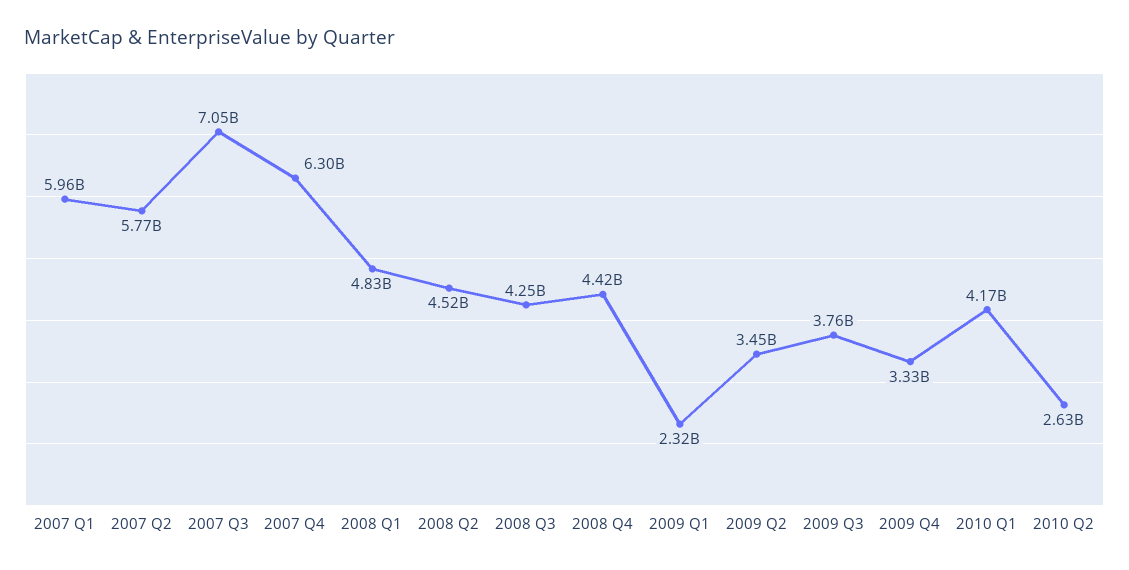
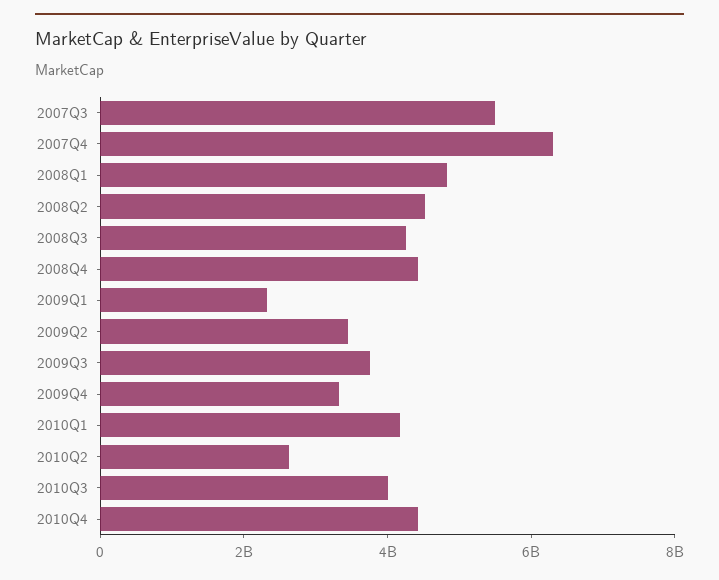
2007 Q1: 5960000000 -> none
2007 Q2: 5770000000 -> none
2007 Q3: 7050000000 -> 5500000000
2010Q3: none -> 4000000000
2010Q4: none -> 4500000000

